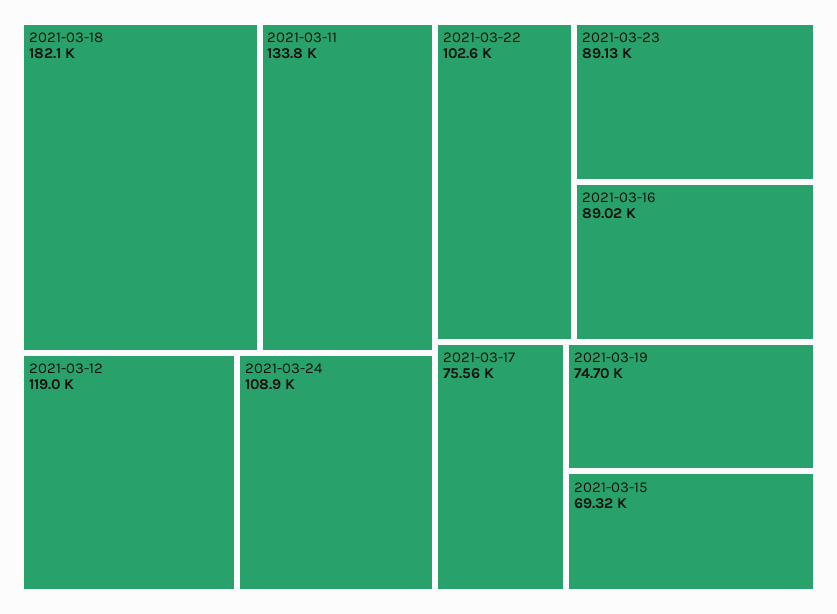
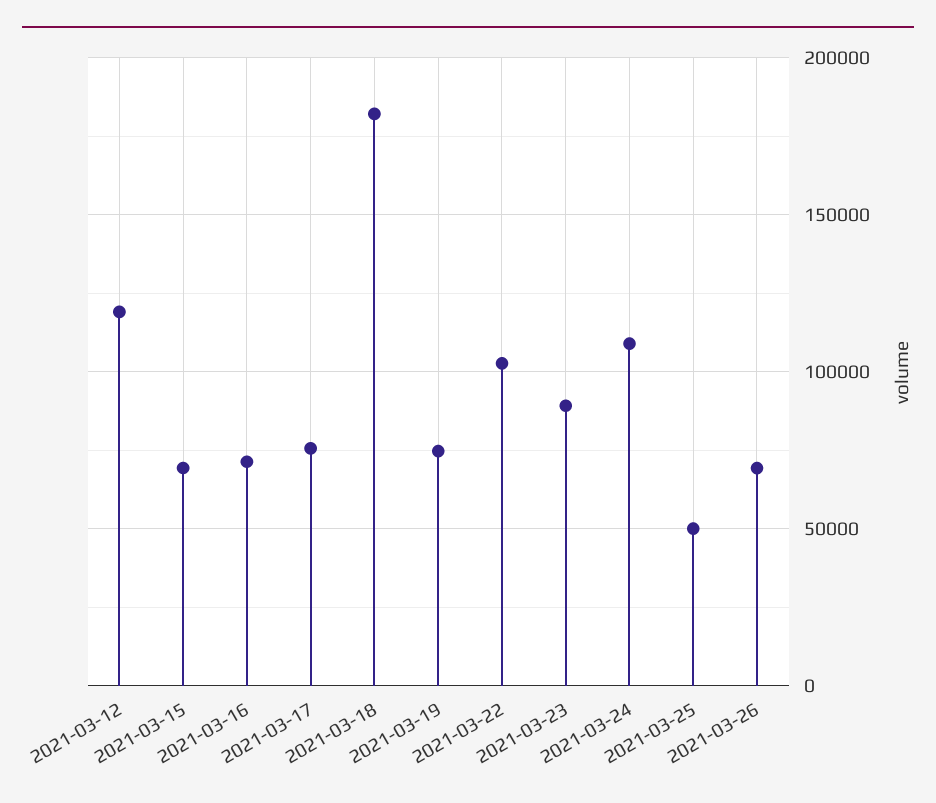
2021-03-11: 133800 -> none
2021-03-16: 89020 -> 70000
2021-03-25: none -> 50000
2021-03-26: none -> 70000

